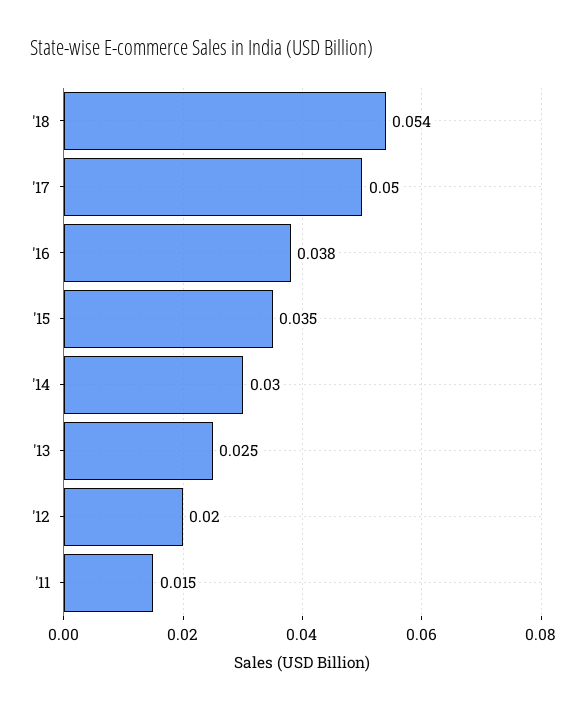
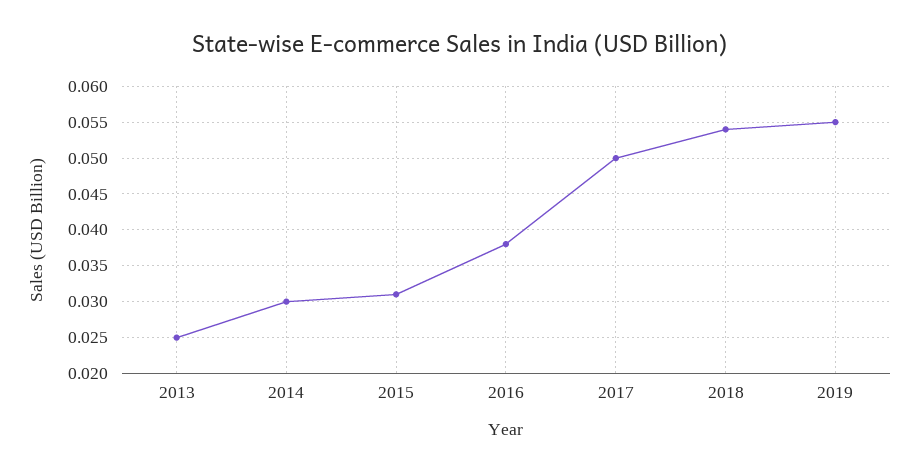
'15: 0.035 -> 0.031
'12: 0.02 -> none
'11: 0.015 -> none
2019: none -> 0.055

